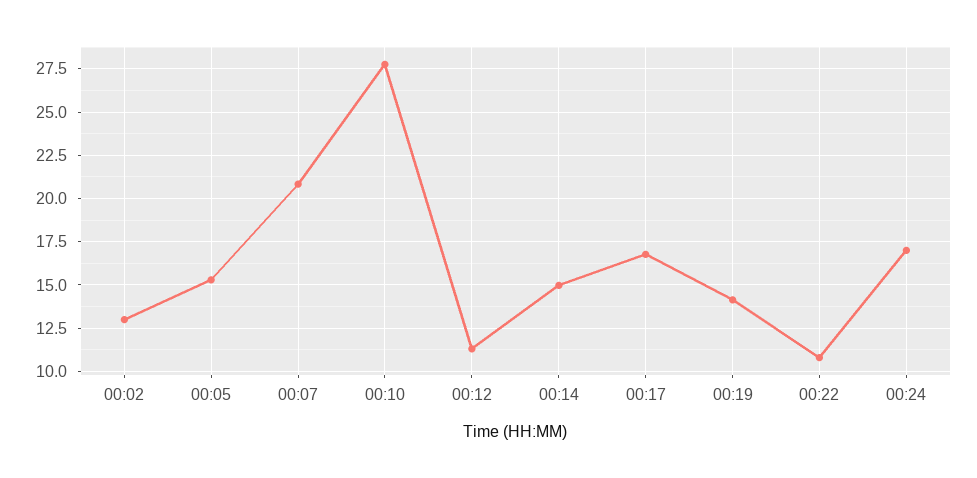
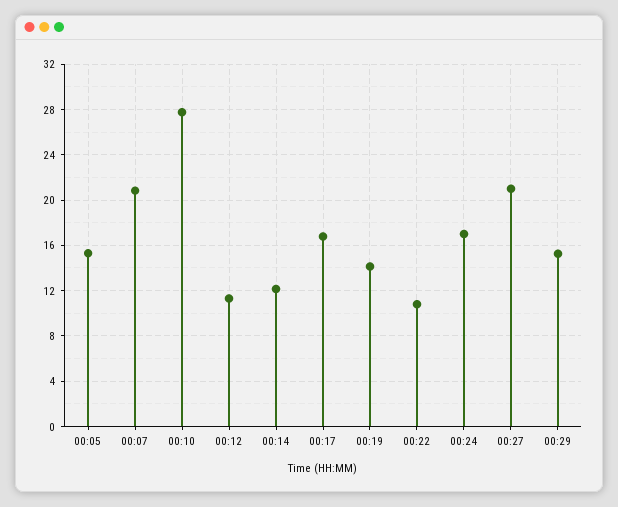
00:02: 13 -> none
00:14: 15 -> 12
00:27: none -> 21
00:29: none -> 15

